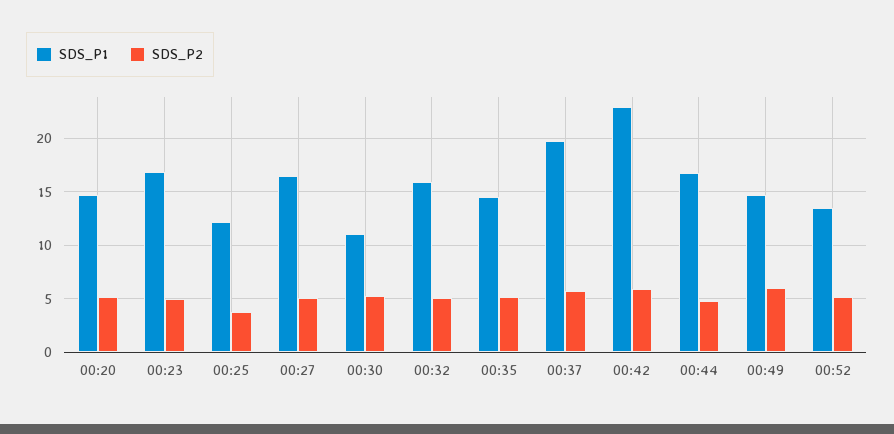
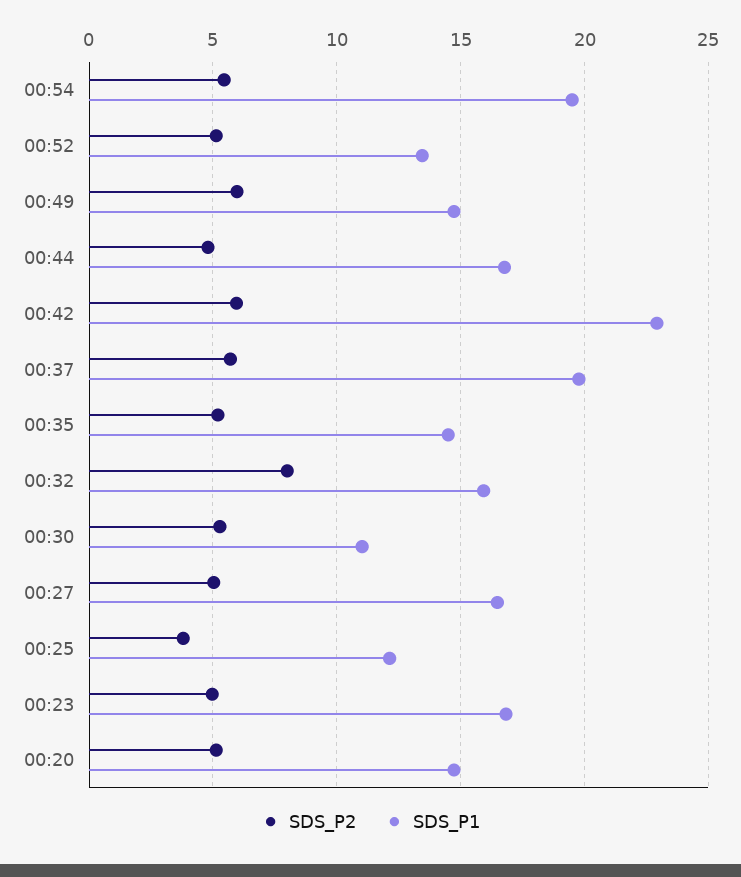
SDS_P2, 00:32: 5 -> 8
SDS_P2, 00:54: none -> 5.5
SDS_P1, 00:54: none -> 19.5

